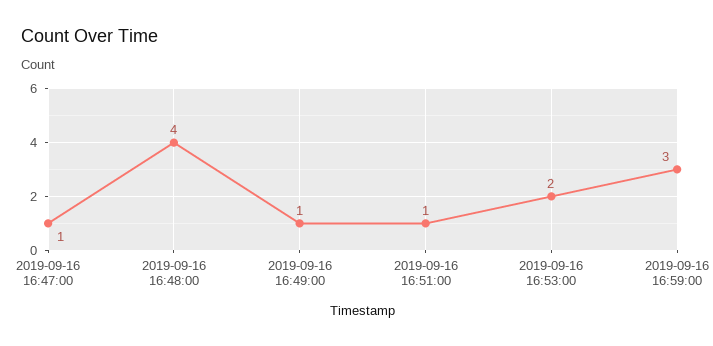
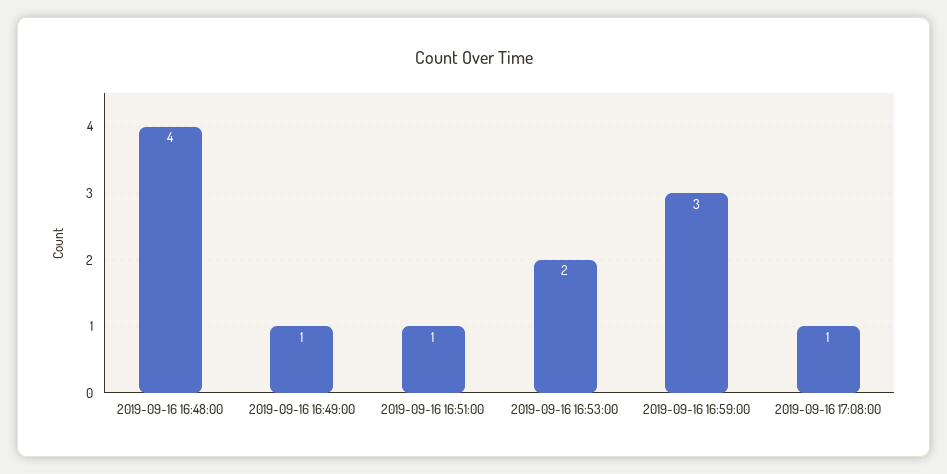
2019-09-16 16:47:00: 1 -> none
2019-09-16 17:08:00: none -> 1

